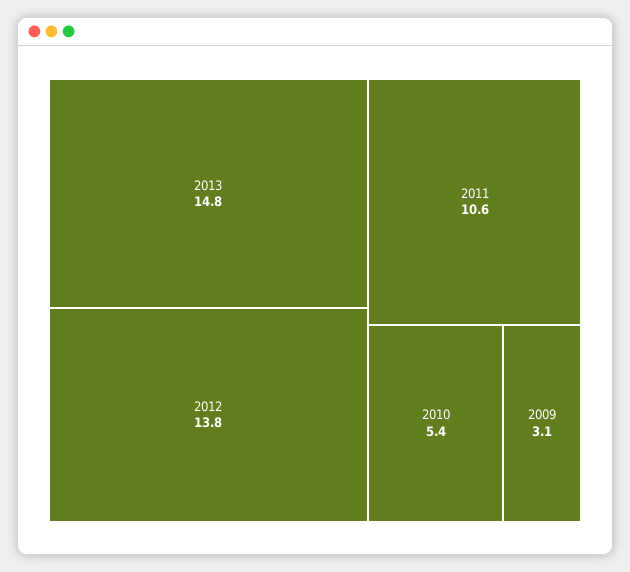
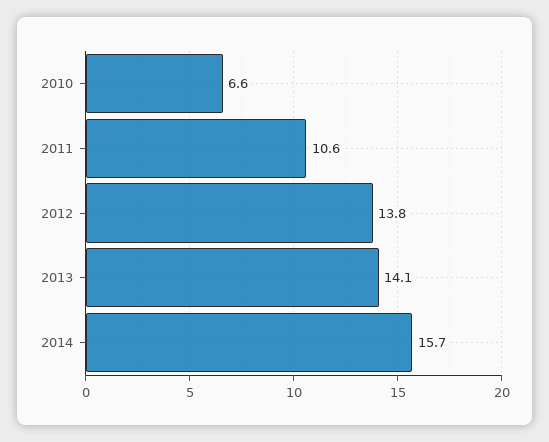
2013: 14.8 -> 14.1
2010: 5.4 -> 6.6
2009: 3.1 -> none
2014: none -> 15.7

